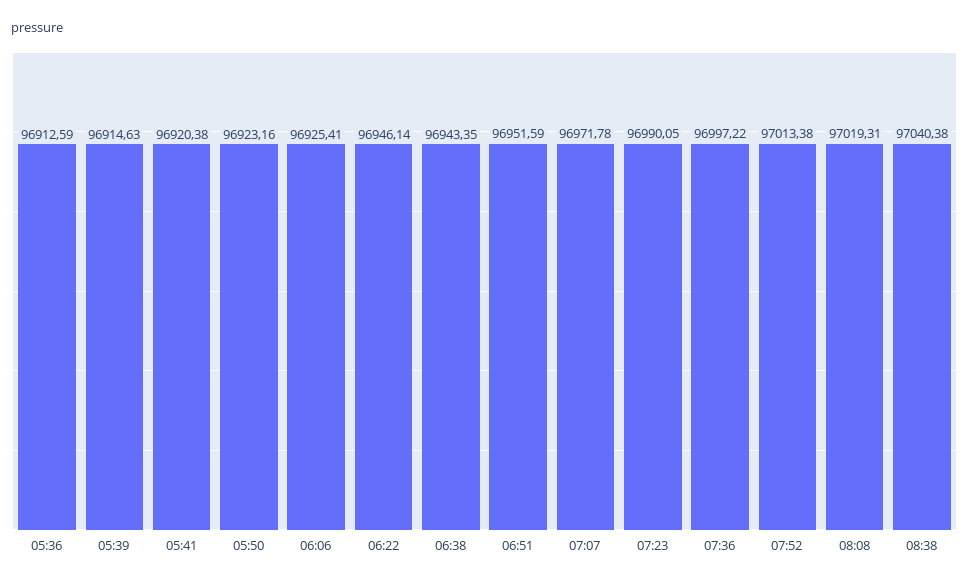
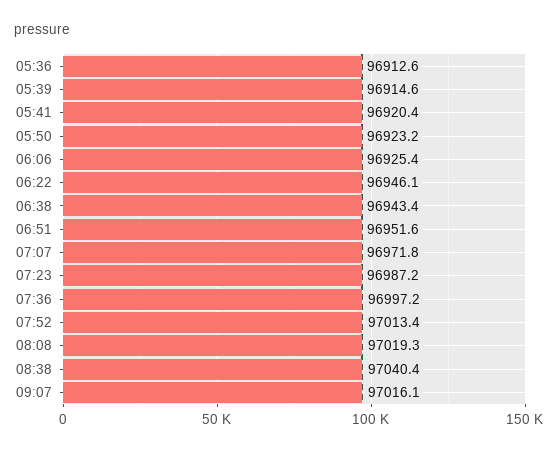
07:23: 96990.05 -> 96987.2
09:07: none -> 97016.1

